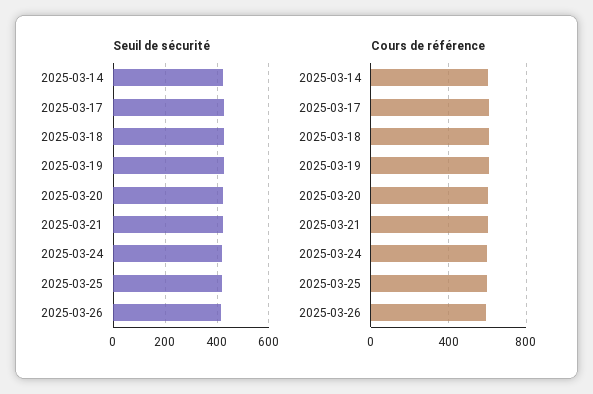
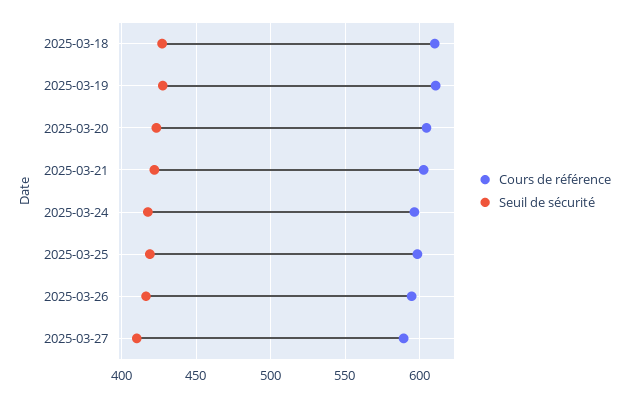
Seuil de sécurité, 2025-03-14: 425 -> none
Seuil de sécurité, 2025-03-17: 425 -> none
Cours de référence, 2025-03-14: 600 -> none
Cours de référence, 2025-03-17: 600 -> none
Cours de référence, 2025-03-27: none -> 590
Seuil de sécurité, 2025-03-27: none -> 410

